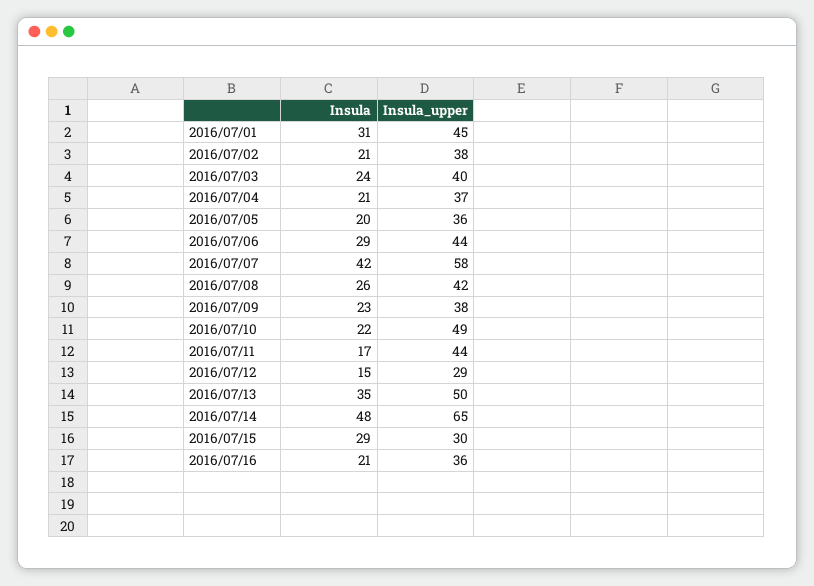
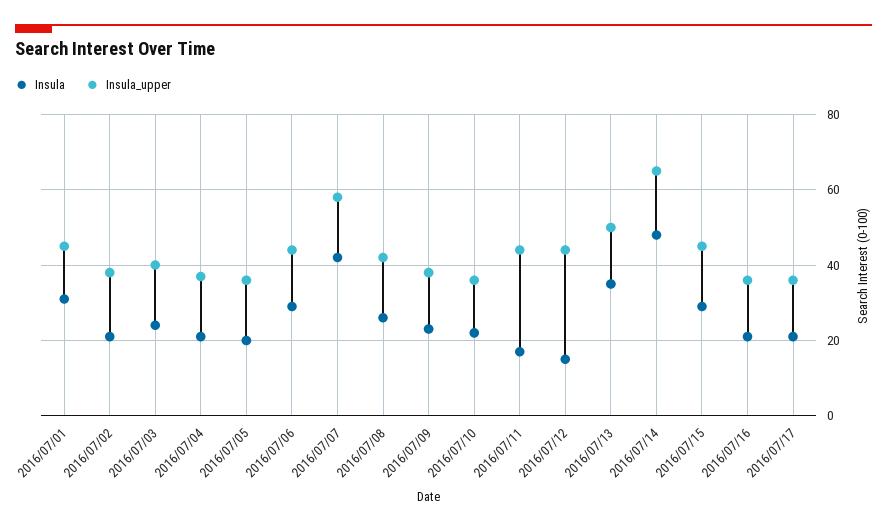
Insula_upper, 2016/07/10: 49 -> 35
Insula_upper, 2016/07/12: 29 -> 45
Insula_upper, 2016/07/15: 30 -> 45
Insula, 2016/07/17: none -> 20
Insula_upper, 2016/07/17: none -> 35

